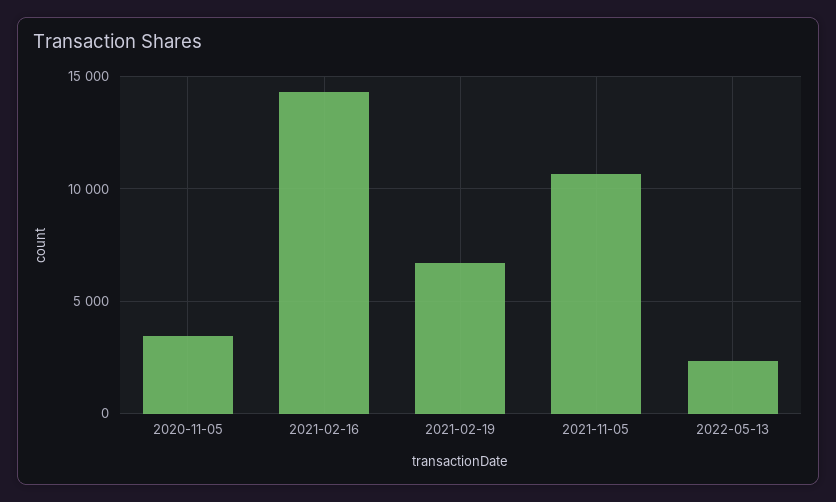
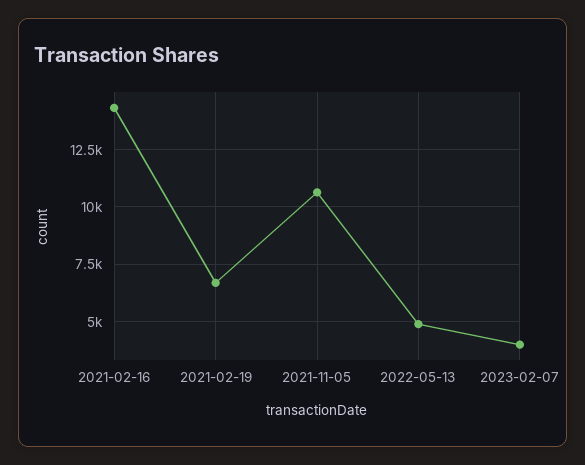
2020-11-05: 3500 -> none
2022-05-13: 2500 -> 5000
2023-02-07: none -> 4000

